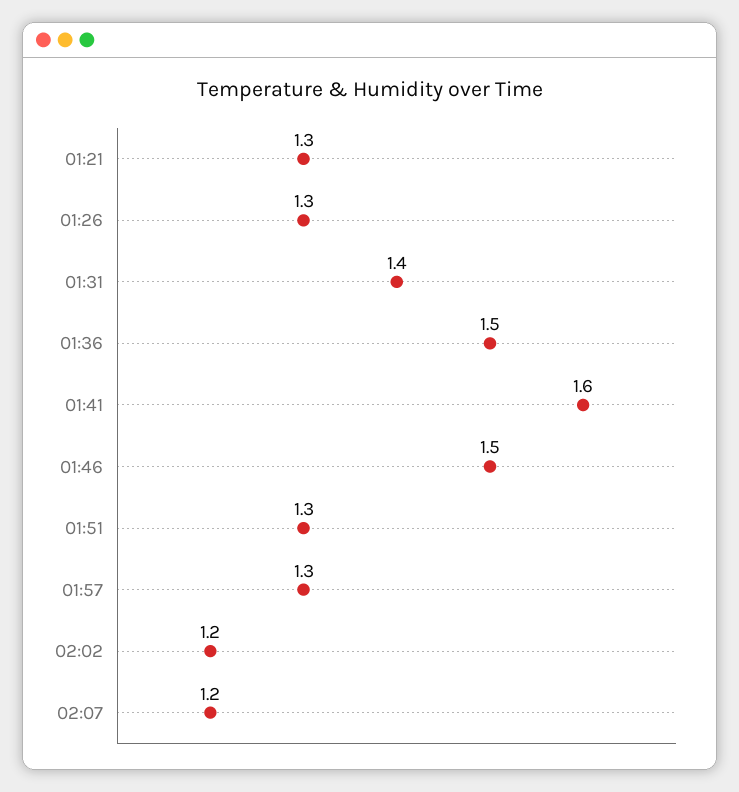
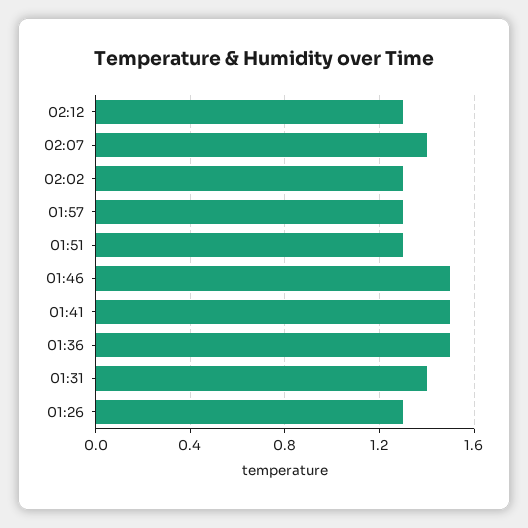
01:21: 1.3 -> none
01:41: 1.6 -> 1.5
02:02: 1.2 -> 1.3
02:07: 1.2 -> 1.4
02:12: none -> 1.3

